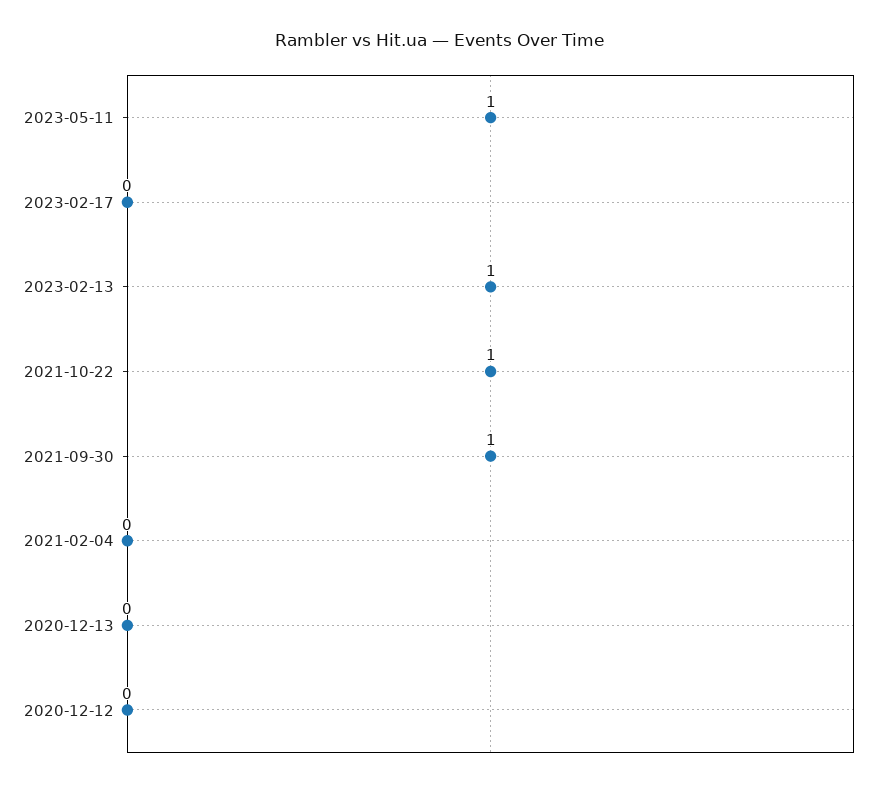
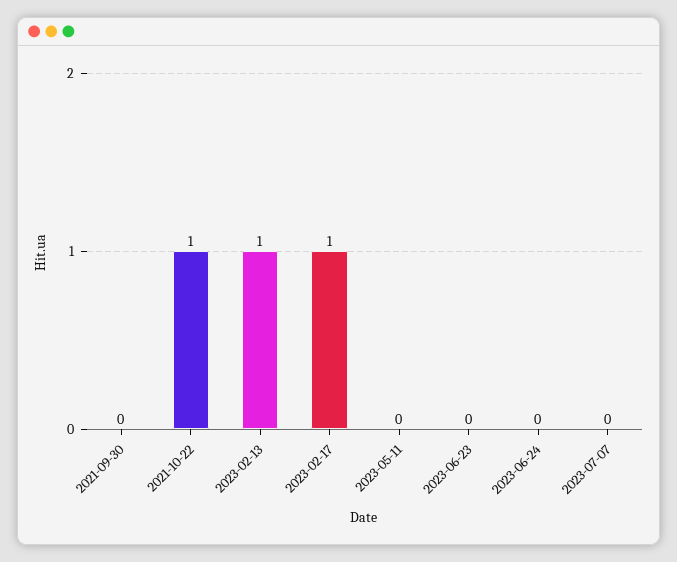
2023-05-11: 1 -> 0
2023-02-17: 0 -> 1
2021-09-30: 1 -> 0
2021-02-04: 0 -> none
2020-12-13: 0 -> none
2020-12-12: 0 -> none
2023-06-23: none -> 0
2023-06-24: none -> 0
2023-07-07: none -> 0

